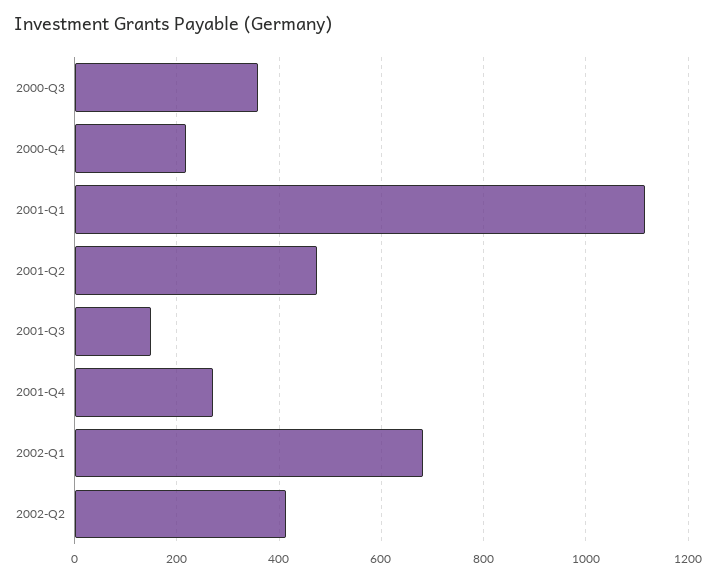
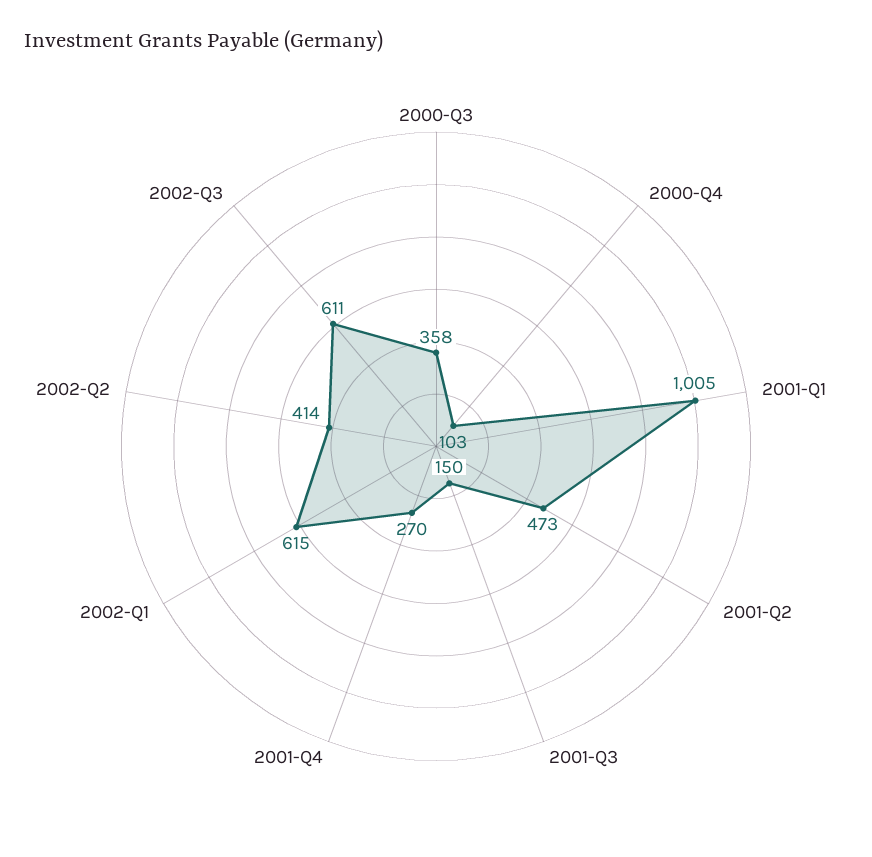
2000-Q4: 220 -> 103
2001-Q1: 1120 -> 1005
2002-Q1: 680 -> 615
2002-Q3: none -> 611

